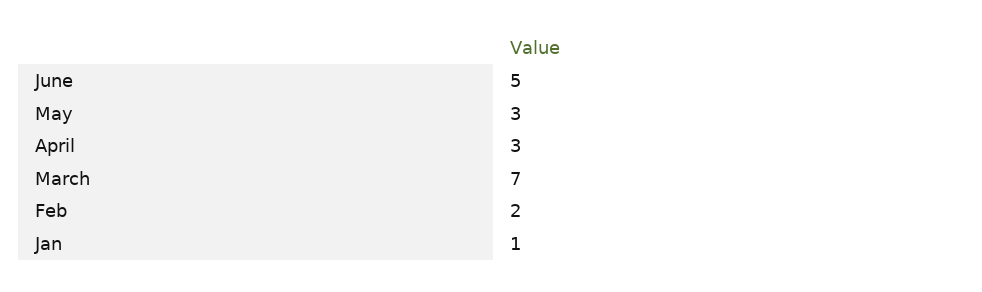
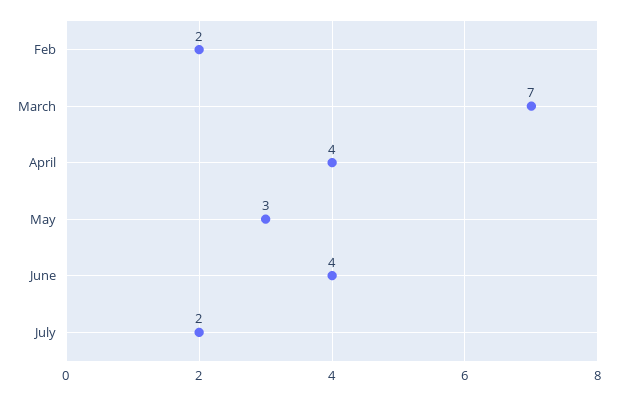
June: 5 -> 4
April: 3 -> 4
Jan: 1 -> none
July: none -> 2

